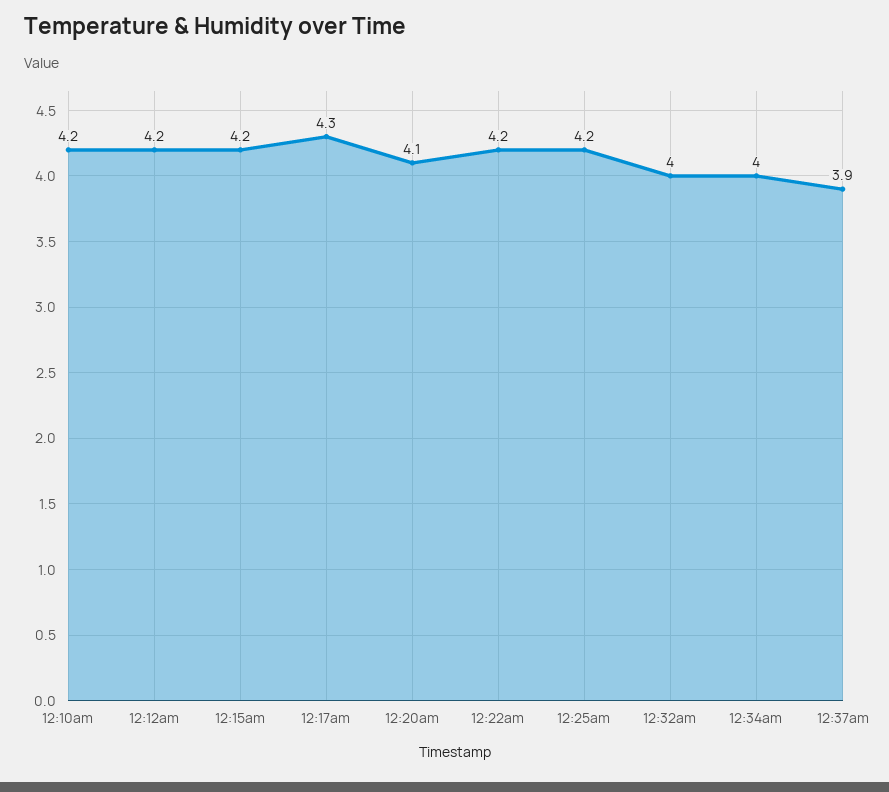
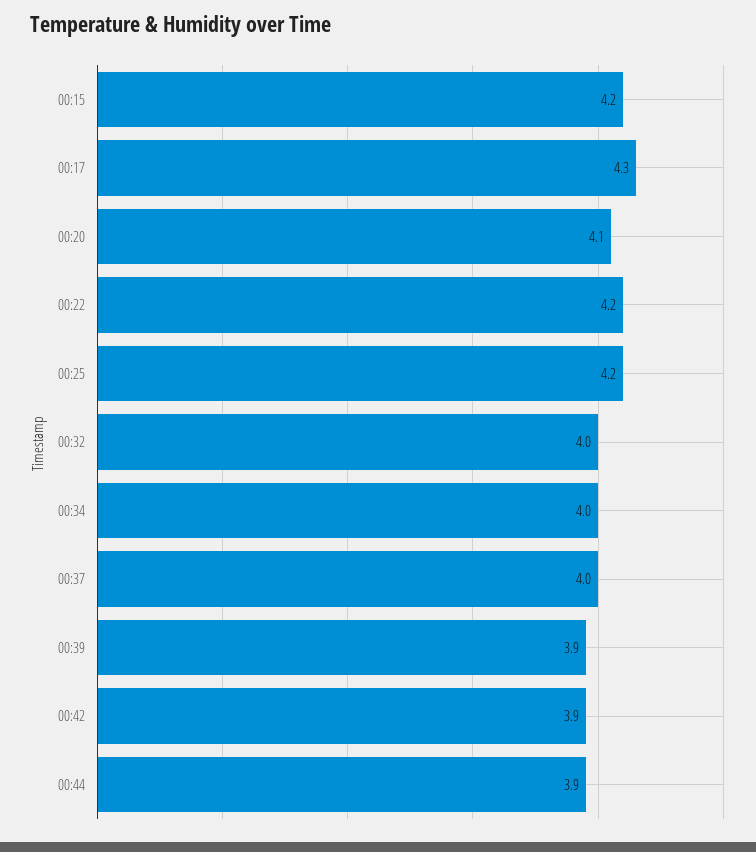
12:10am: 4.2 -> none
12:12am: 4.2 -> none
12:37am: 3.9 -> 4
00:39: none -> 3.9
00:42: none -> 3.9
00:44: none -> 3.9

